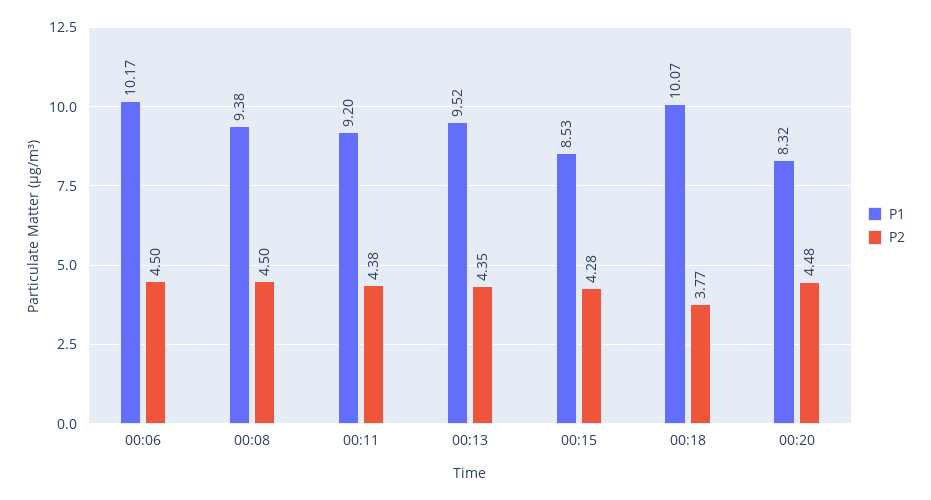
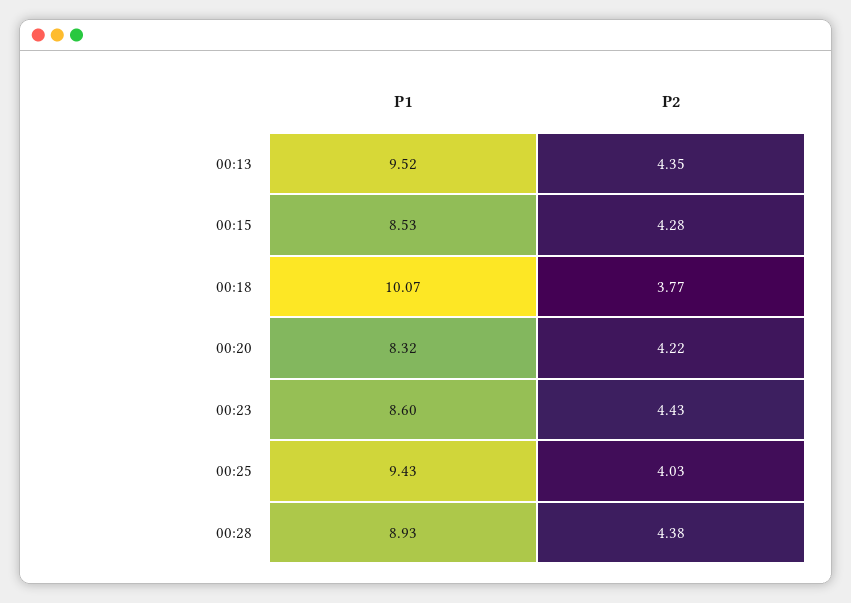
P1, 00:06: 10.17 -> none
P2, 00:06: 4.5 -> none
P1, 00:08: 9.38 -> none
P2, 00:08: 4.5 -> none
P1, 00:11: 9.2 -> none
P2, 00:11: 4.38 -> none
P2, 00:20: 4.48 -> 4.22
P1, 00:23: none -> 8.6
P2, 00:23: none -> 4.43
P1, 00:25: none -> 9.43
P2, 00:25: none -> 4.03
P1, 00:28: none -> 8.93
P2, 00:28: none -> 4.38

